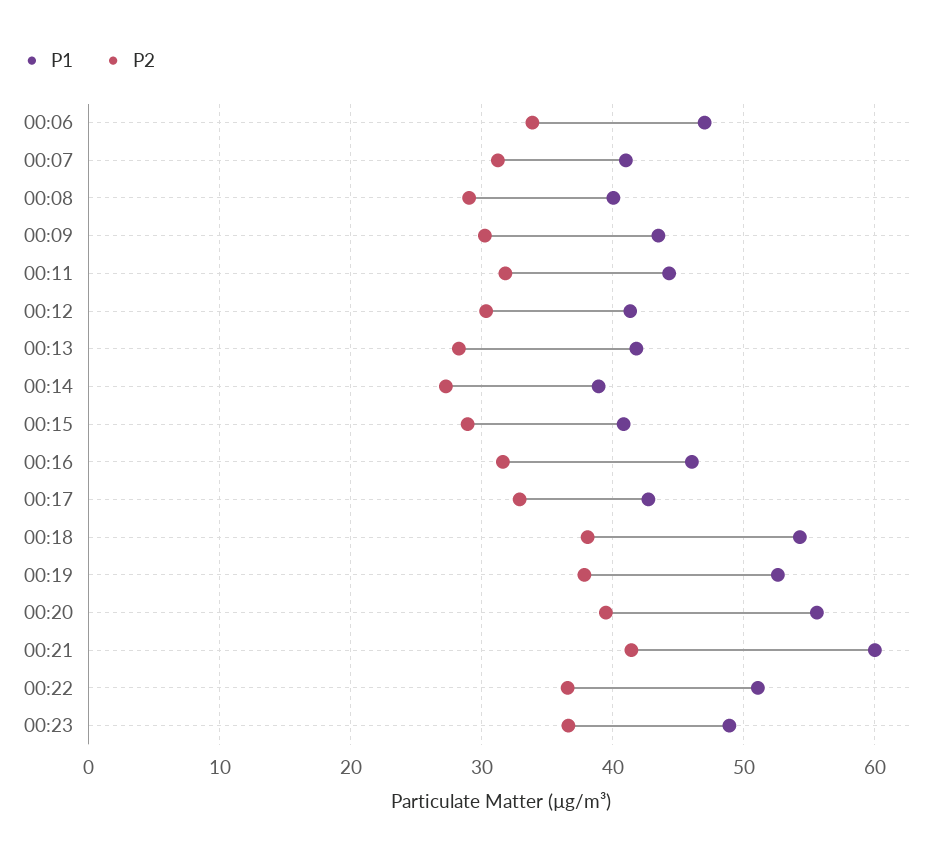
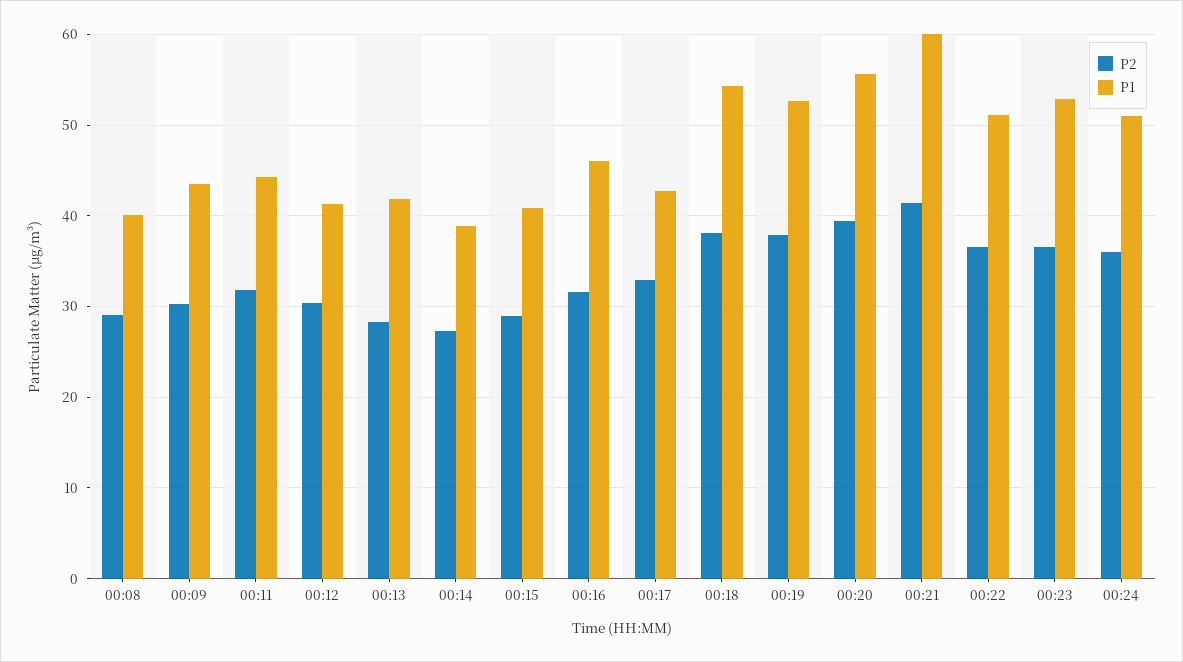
P1, 00:06: 47 -> none
P2, 00:06: 34 -> none
P1, 00:07: 41 -> none
P2, 00:07: 31 -> none
P1, 00:23: 49 -> 53
P2, 00:24: none -> 36
P1, 00:24: none -> 51

